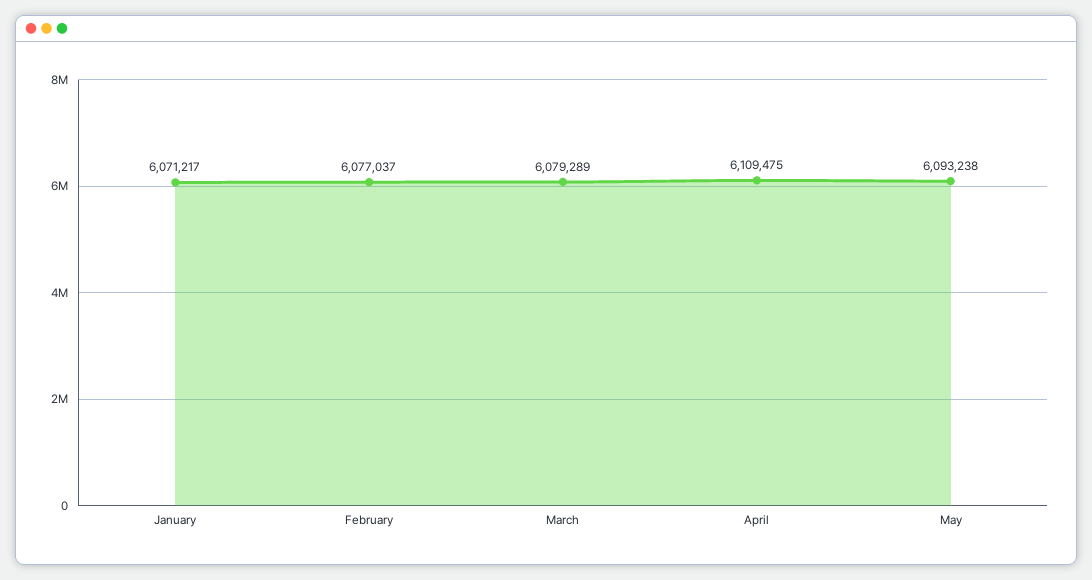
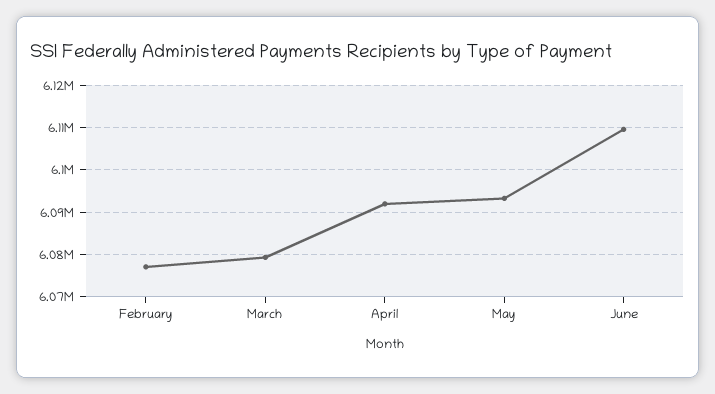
January: 6071217 -> none
April: 6109475 -> 6092000
June: none -> 6110000

